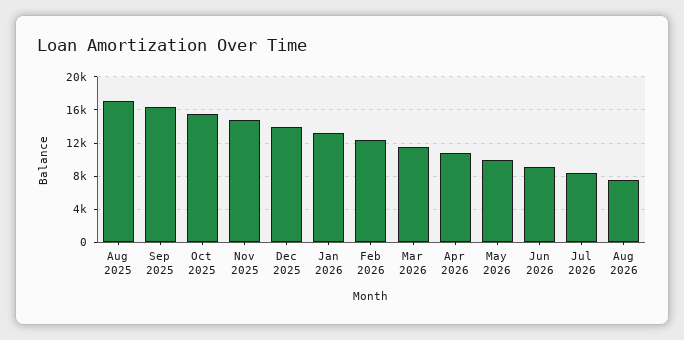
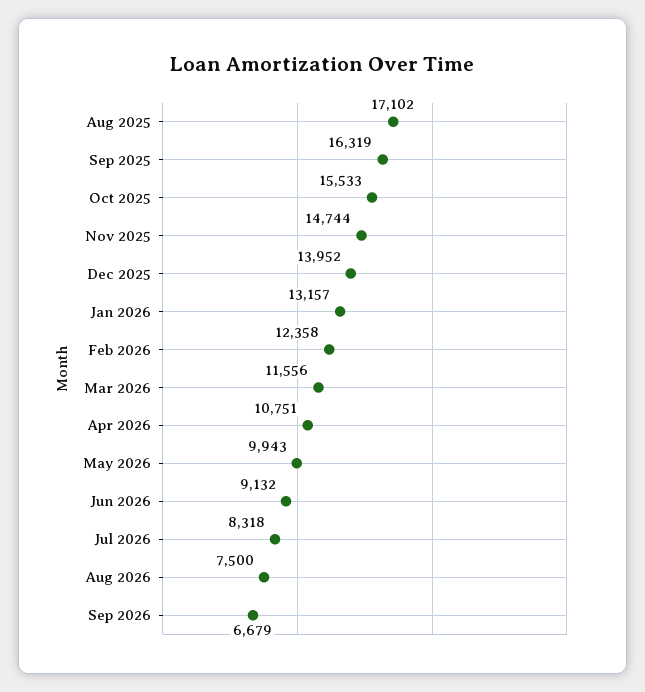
Sep 2026: none -> 6679

